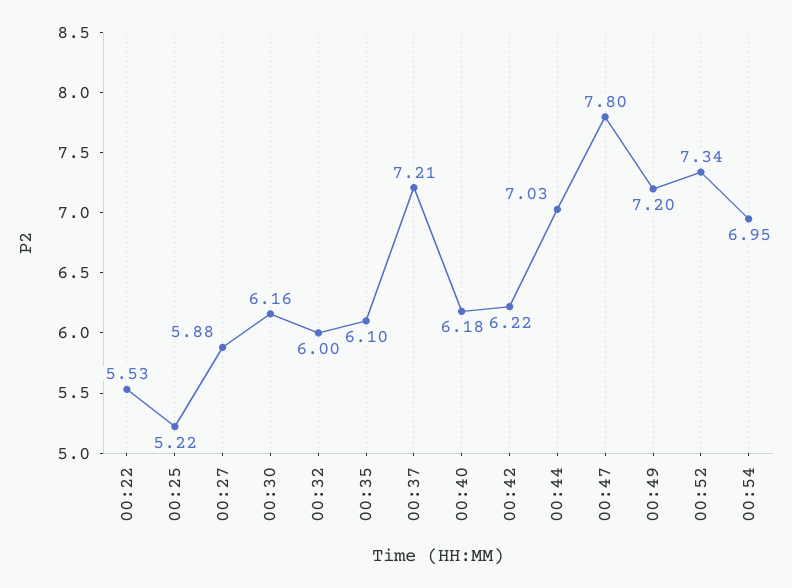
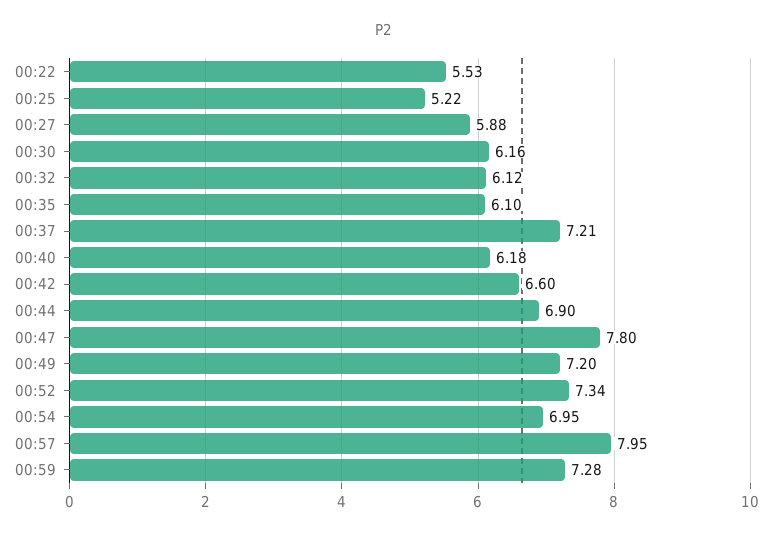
00:32: 6 -> 6.12
00:42: 6.22 -> 6.6
00:44: 7.03 -> 6.9
00:57: none -> 7.95
00:59: none -> 7.28

